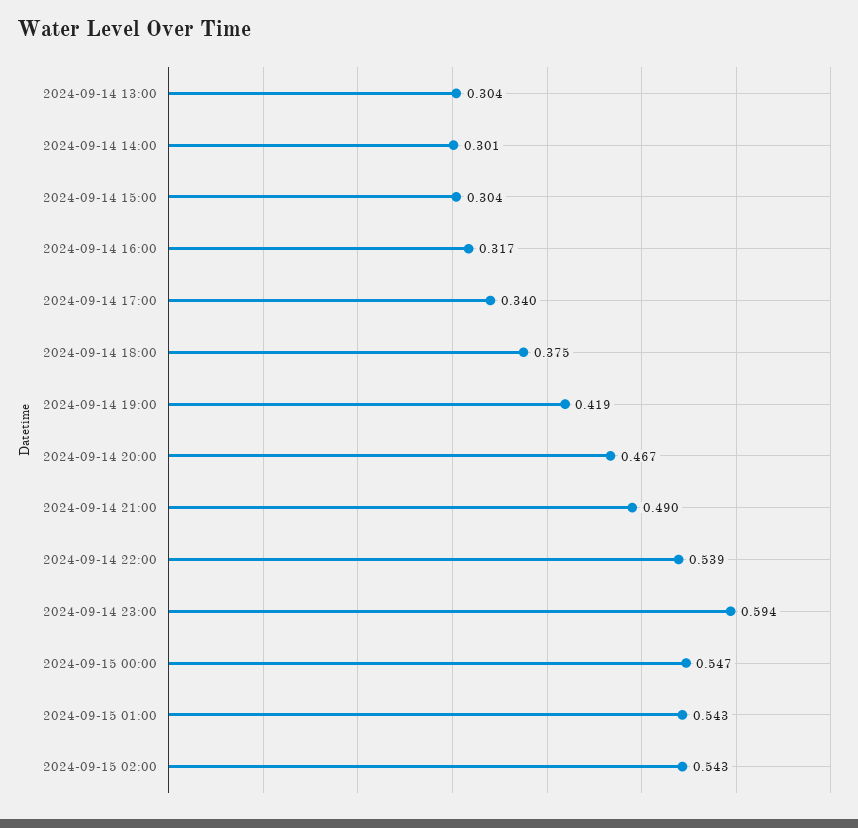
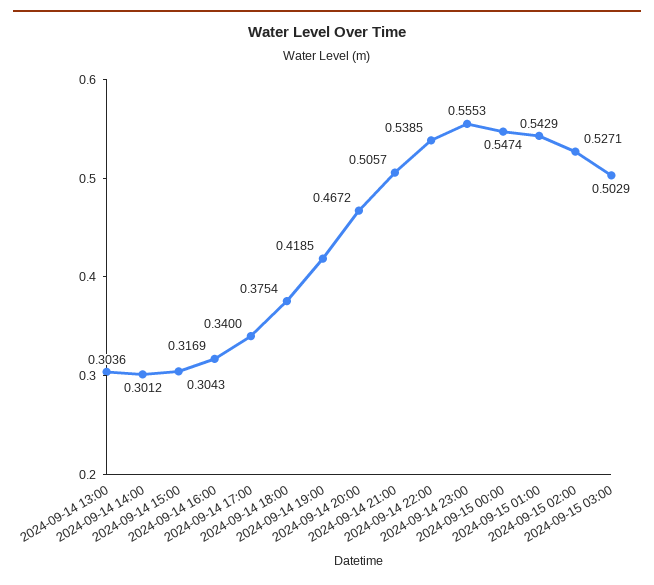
2024-09-14 21:00: 0.49 -> 0.5057
2024-09-14 23:00: 0.594 -> 0.5553
2024-09-15 02:00: 0.543 -> 0.5271
2024-09-15 03:00: none -> 0.5029

